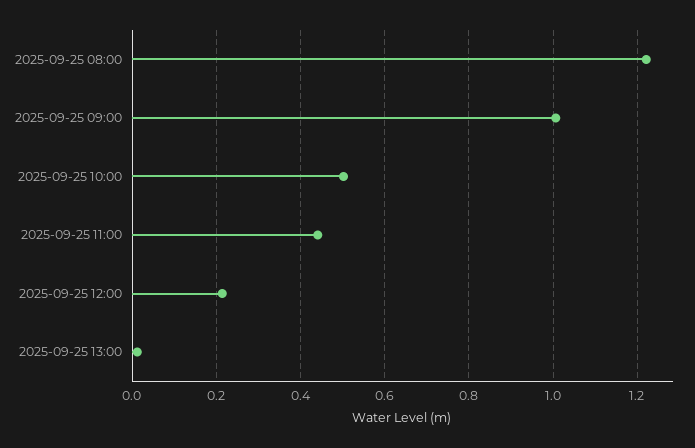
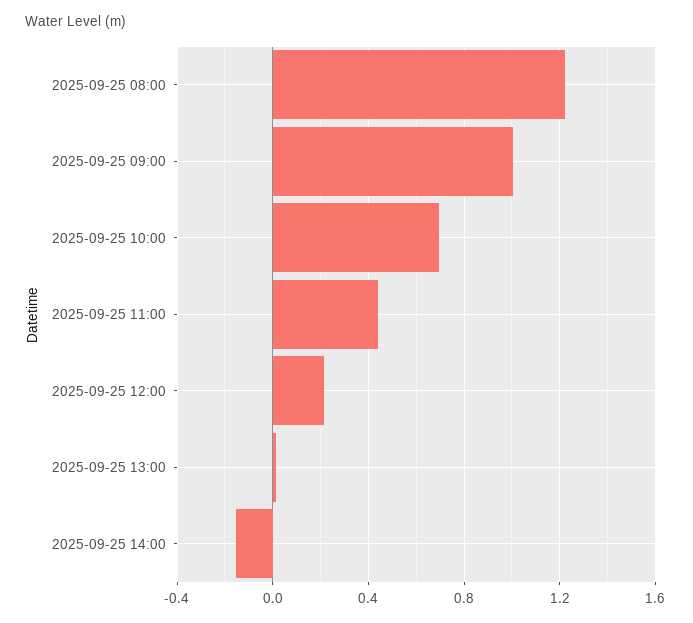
2025-09-25 10:00: 0.5 -> 0.7
2025-09-25 14:00: none -> -0.15

